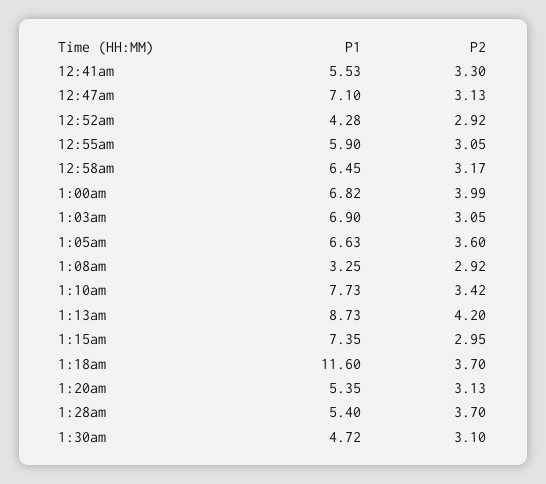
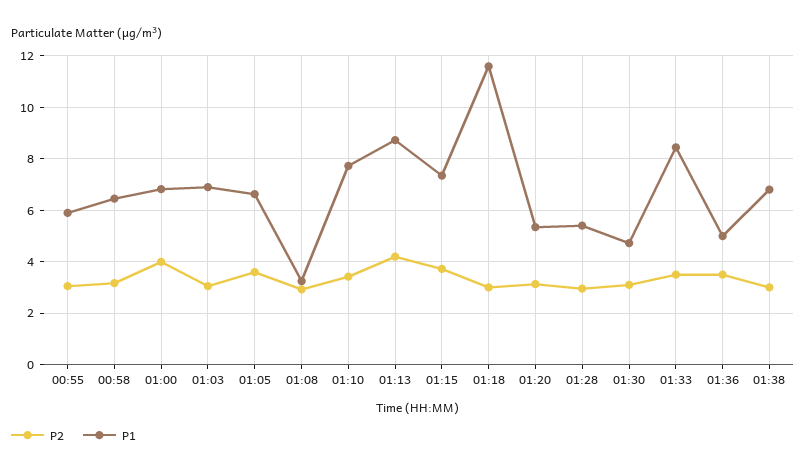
P1, 12:41am: 5.53 -> none
P2, 12:41am: 3.3 -> none
P1, 12:47am: 7.1 -> none
P2, 12:47am: 3.13 -> none
P1, 12:52am: 4.28 -> none
P2, 12:52am: 2.92 -> none
P2, 1:15am: 2.95 -> 3.75
P2, 1:18am: 3.7 -> 3
P2, 1:28am: 3.7 -> 3
P2, 01:33: none -> 3.5
P1, 01:33: none -> 8.5
P2, 01:36: none -> 3.5
P1, 01:36: none -> 5
P2, 01:38: none -> 3
P1, 01:38: none -> 6.75

